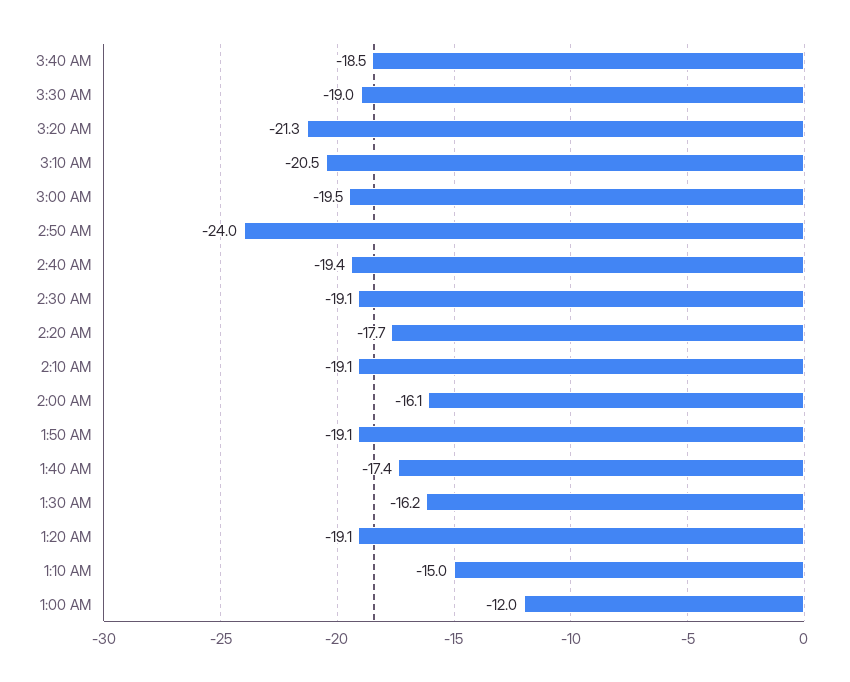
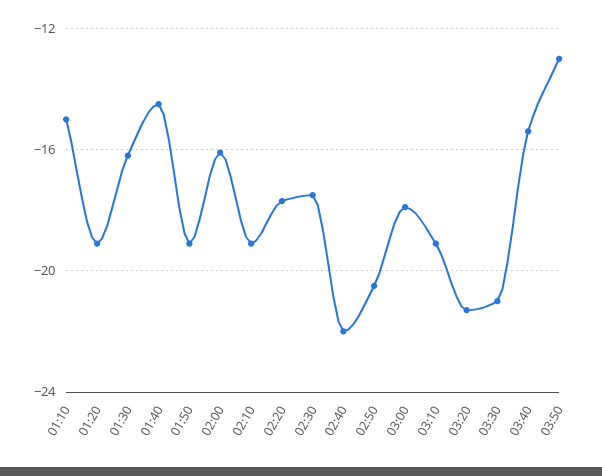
3:40 AM: -18.5 -> -15.5
3:30 AM: -19 -> -21
3:10 AM: -20.5 -> -19
3:00 AM: -19.5 -> -18
2:50 AM: -24 -> -20.5
2:40 AM: -19.4 -> -22
2:30 AM: -19.1 -> -17.5
1:40 AM: -17.4 -> -14.5
1:00 AM: -12 -> none
03:50: none -> -13

